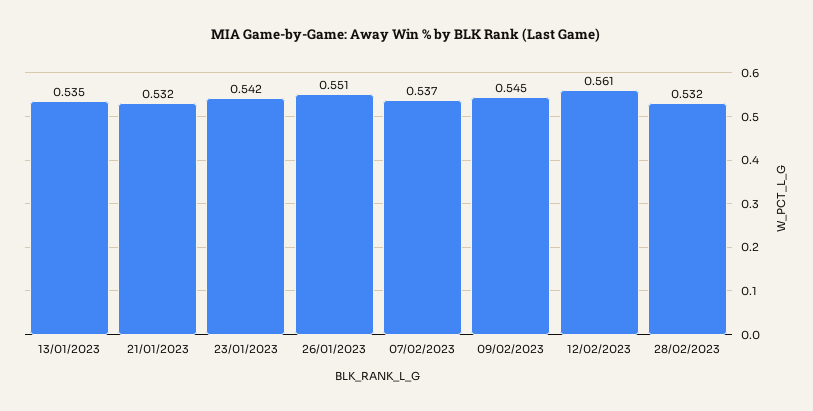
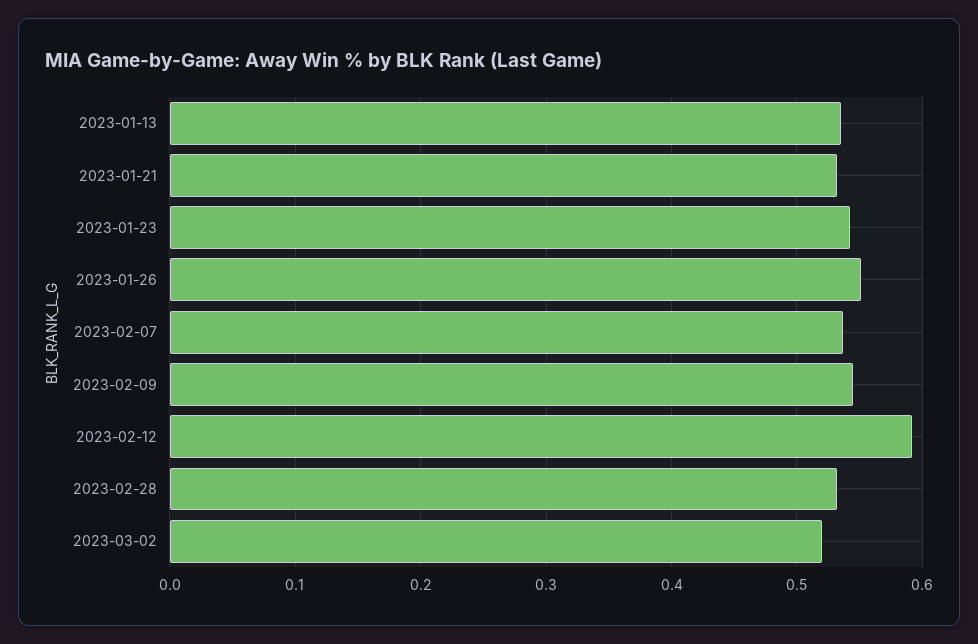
12/02/2023: 0.561 -> 0.59
2023-03-02: none -> 0.52

